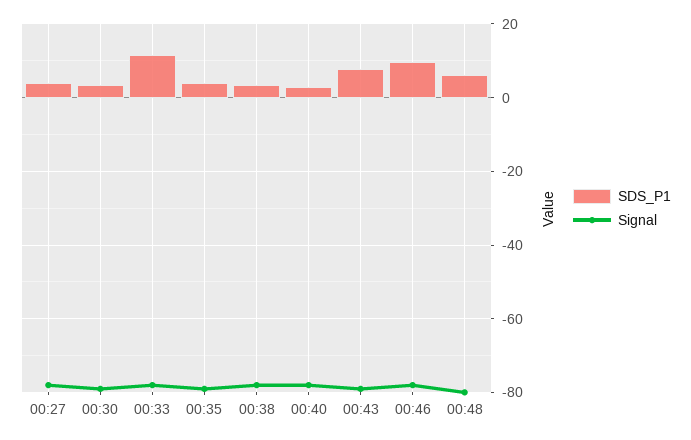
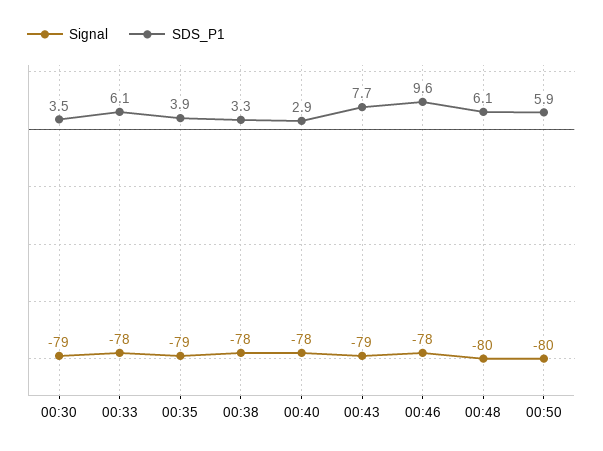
SDS_P1, 00:27: 4 -> none
Signal, 00:27: -78 -> none
SDS_P1, 00:33: 12 -> 6.1
Signal, 00:50: none -> -80
SDS_P1, 00:50: none -> 5.9

